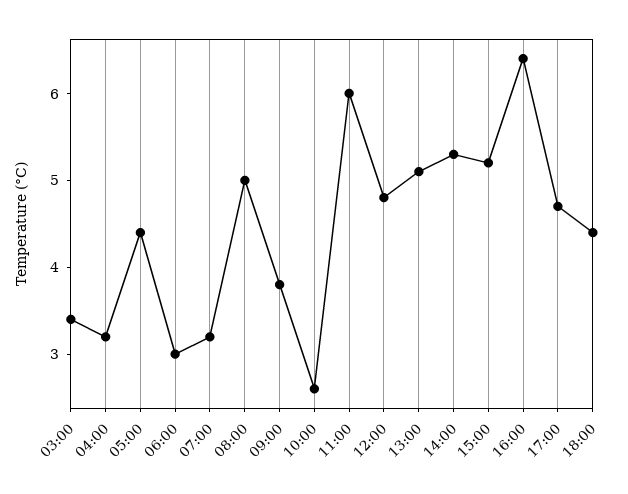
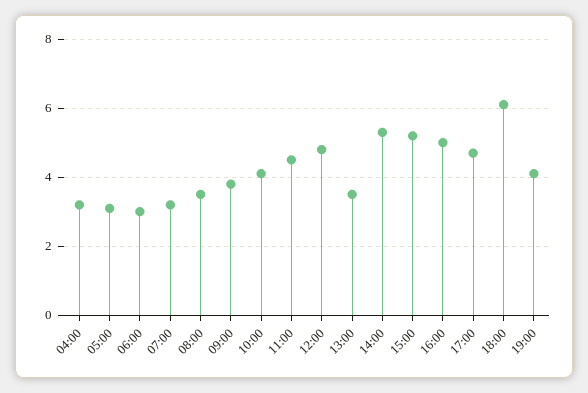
03:00: 3.4 -> none
05:00: 4.4 -> 3
08:00: 5 -> 3.5
10:00: 2.6 -> 4
11:00: 6 -> 4.5
13:00: 5.1 -> 3.5
16:00: 6.4 -> 5
18:00: 4.4 -> 6
19:00: none -> 4

